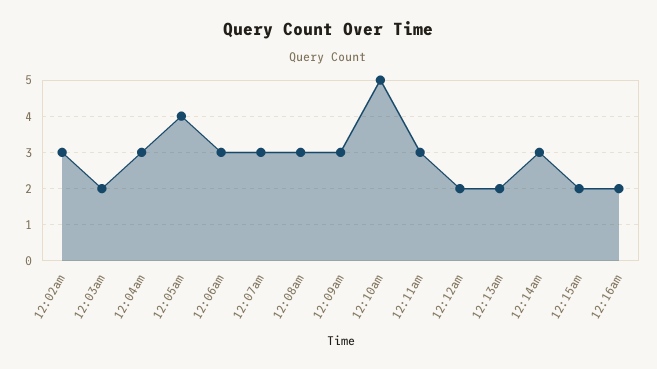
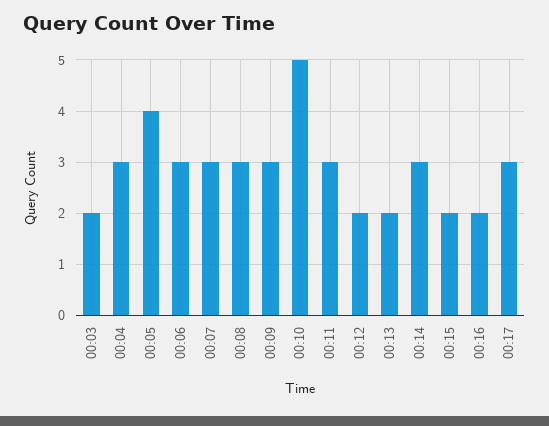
12:02am: 3 -> none
00:17: none -> 3

